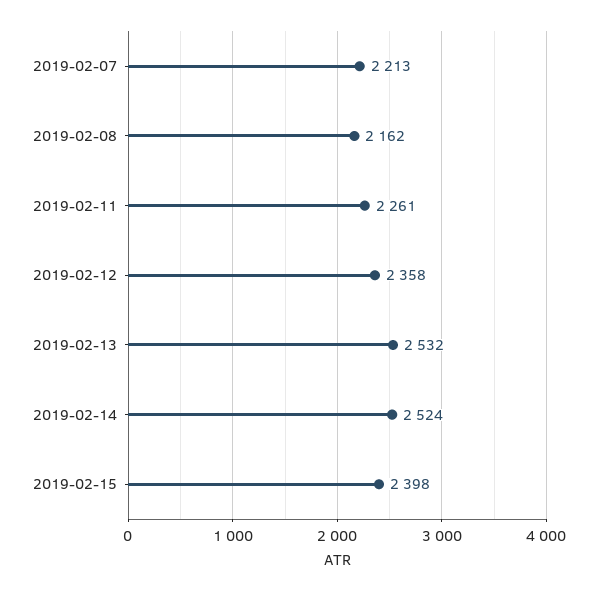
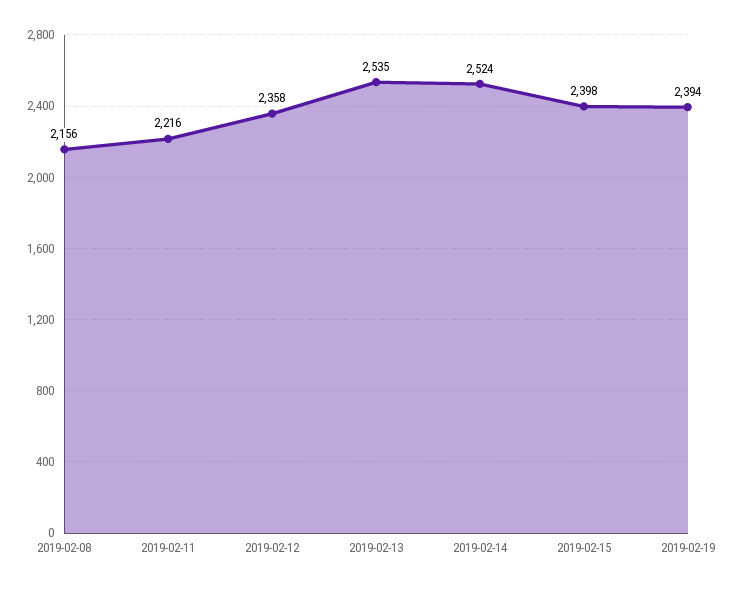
2019-02-07: 2213 -> none
2019-02-08: 2162 -> 2156
2019-02-11: 2261 -> 2216
2019-02-13: 2532 -> 2535
2019-02-19: none -> 2394

